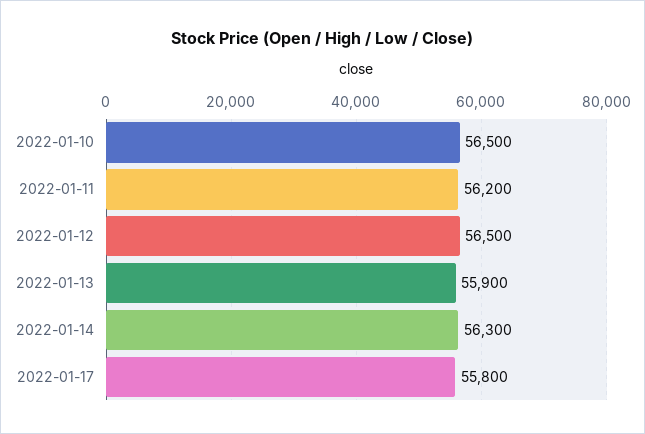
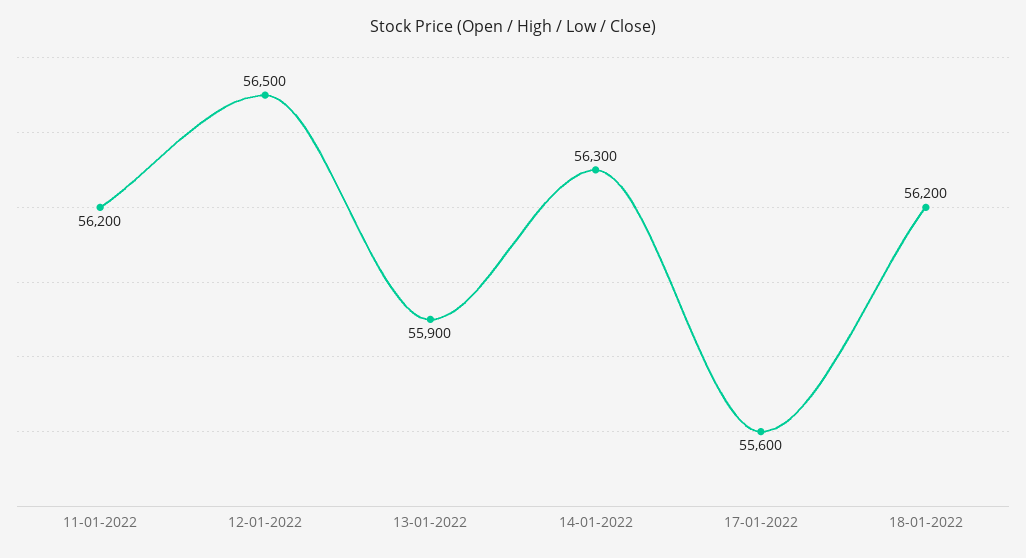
2022-01-10: 56500 -> none
2022-01-17: 55800 -> 55600
18-01-2022: none -> 56200

